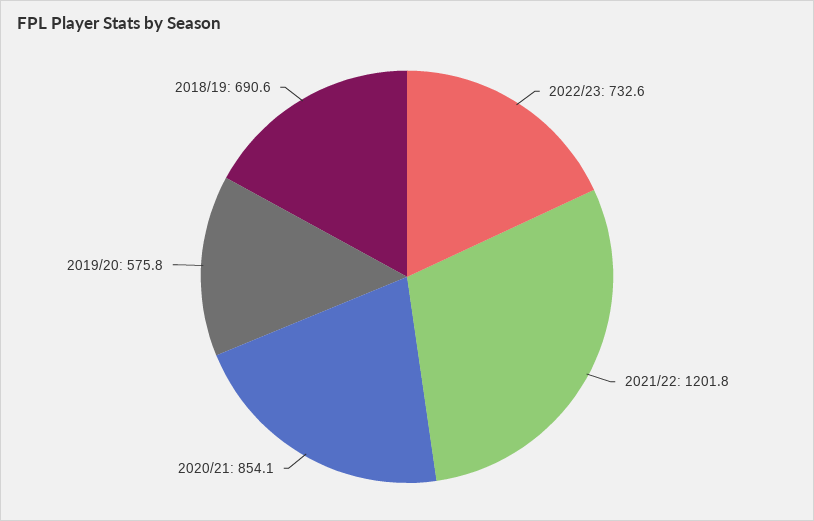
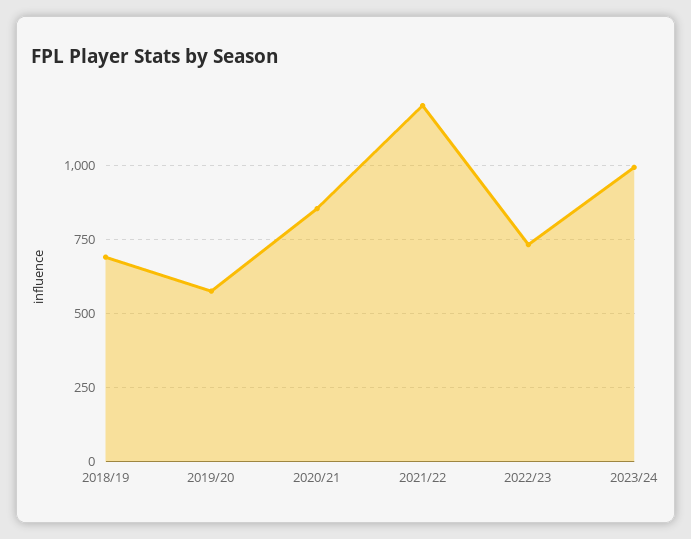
2023/24: none -> 1000

